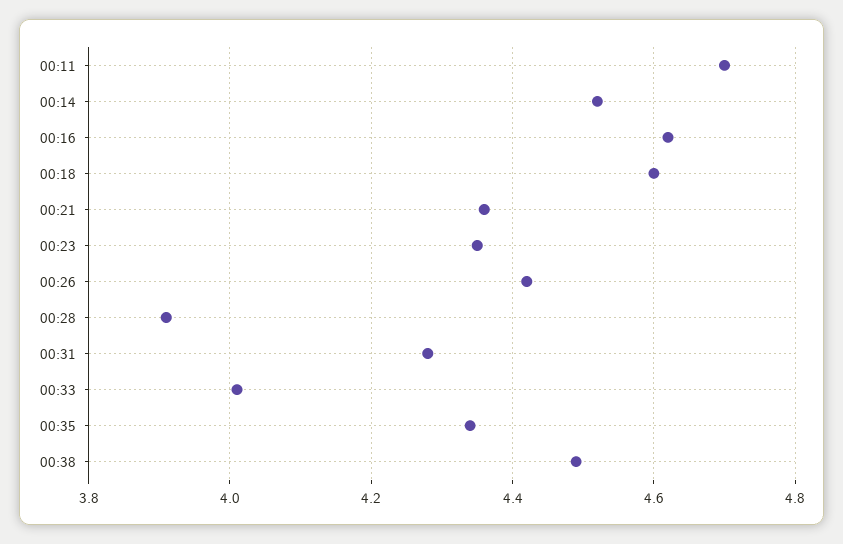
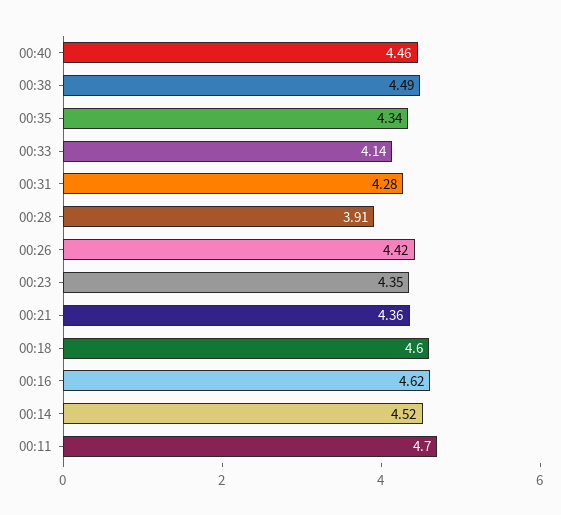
00:33: 4 -> 4.14
00:40: none -> 4.46

